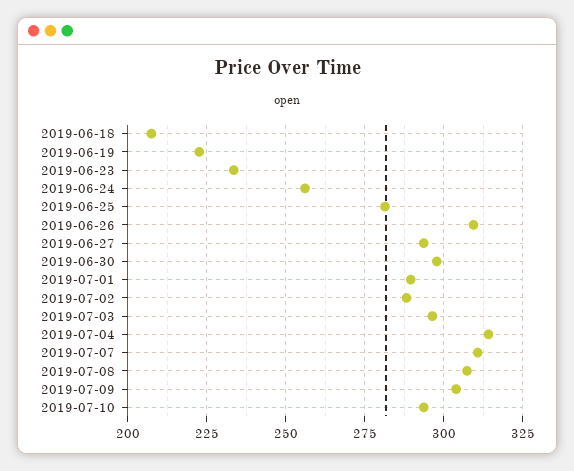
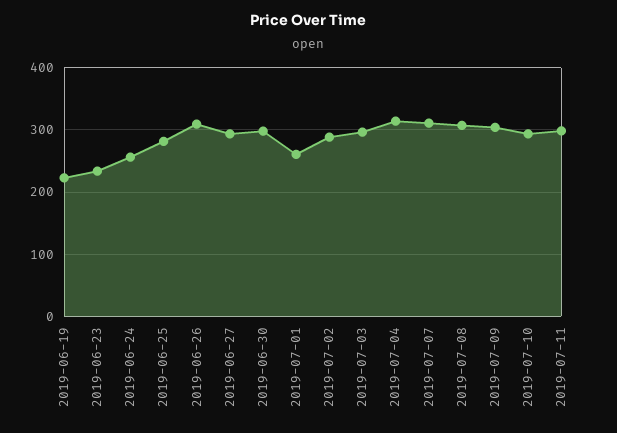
2019-06-18: 207.5 -> none
2019-07-01: 290 -> 260
2019-07-11: none -> 300

